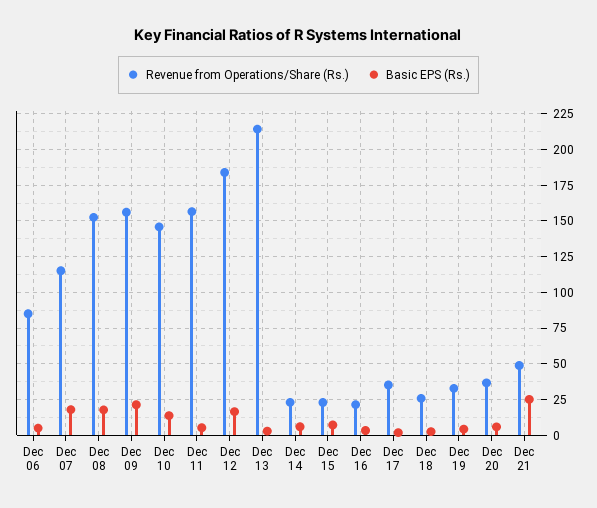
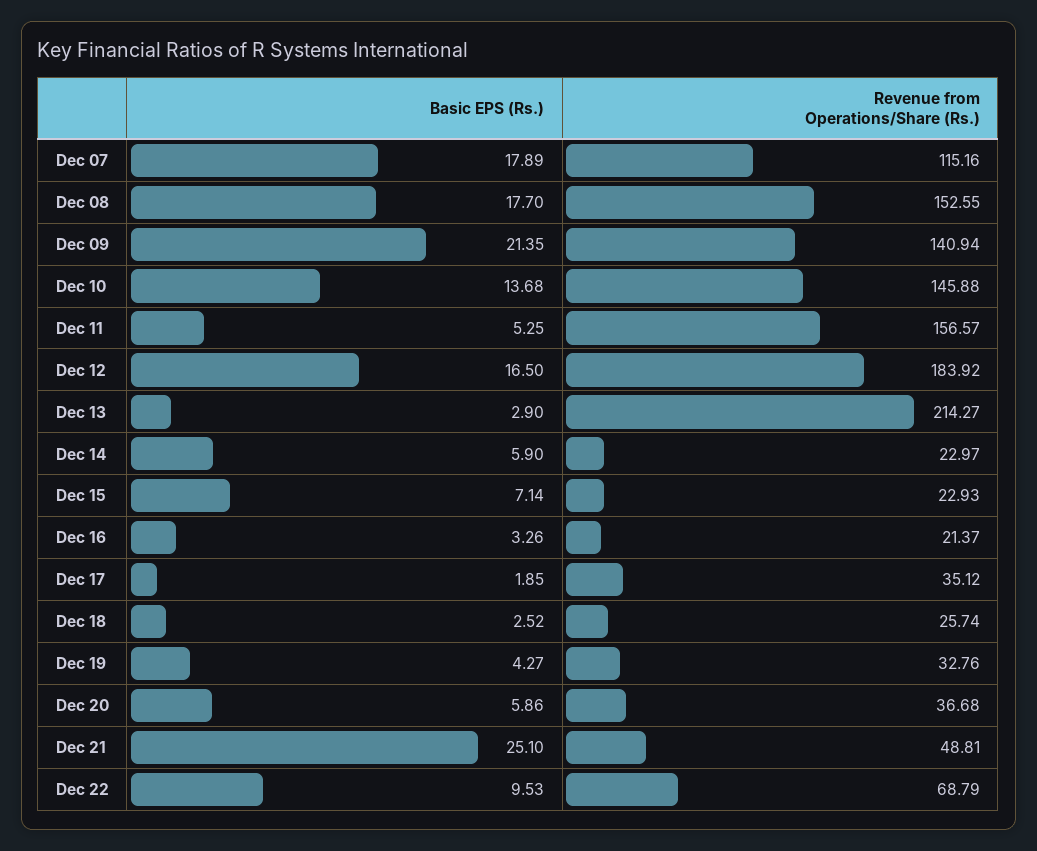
Revenue from Operations/Share (Rs.), Dec 06: 85 -> none
Basic EPS (Rs.), Dec 06: 5 -> none
Revenue from Operations/Share (Rs.), Dec 09: 155 -> 140.94
Basic EPS (Rs.), Dec 22: none -> 9.53
Revenue from Operations/Share (Rs.), Dec 22: none -> 68.79

